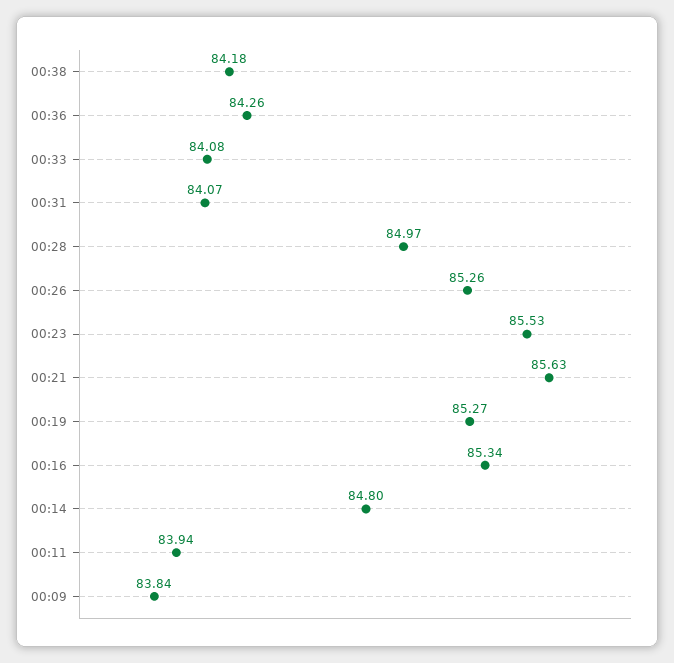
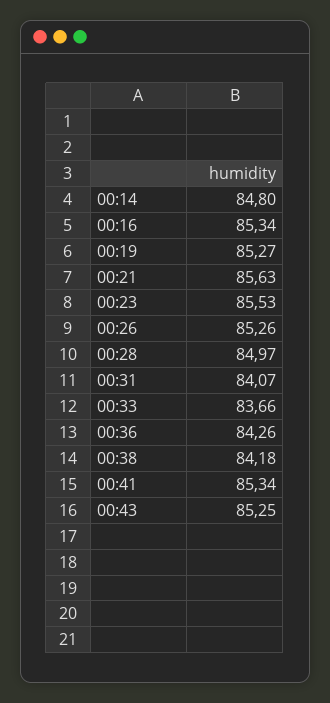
00:33: 84.08 -> 83.66
00:11: 83.94 -> none
00:09: 83.84 -> none
00:41: none -> 85.34
00:43: none -> 85.25

